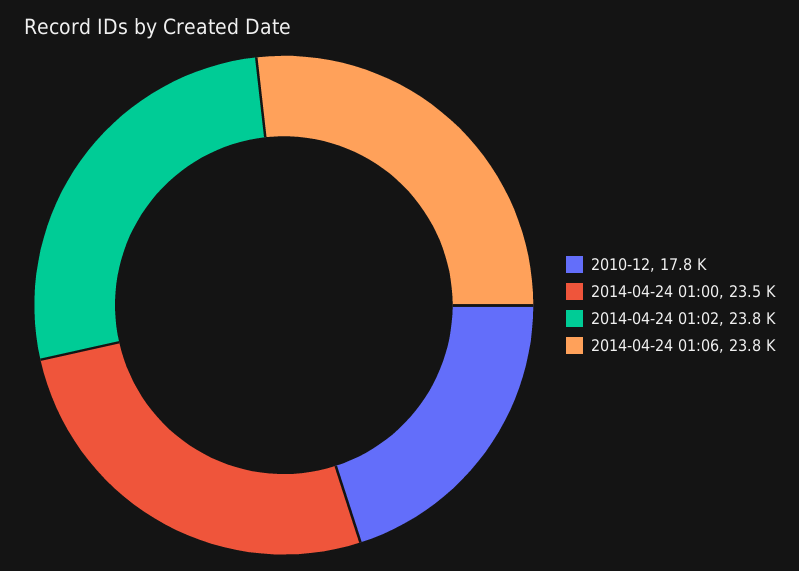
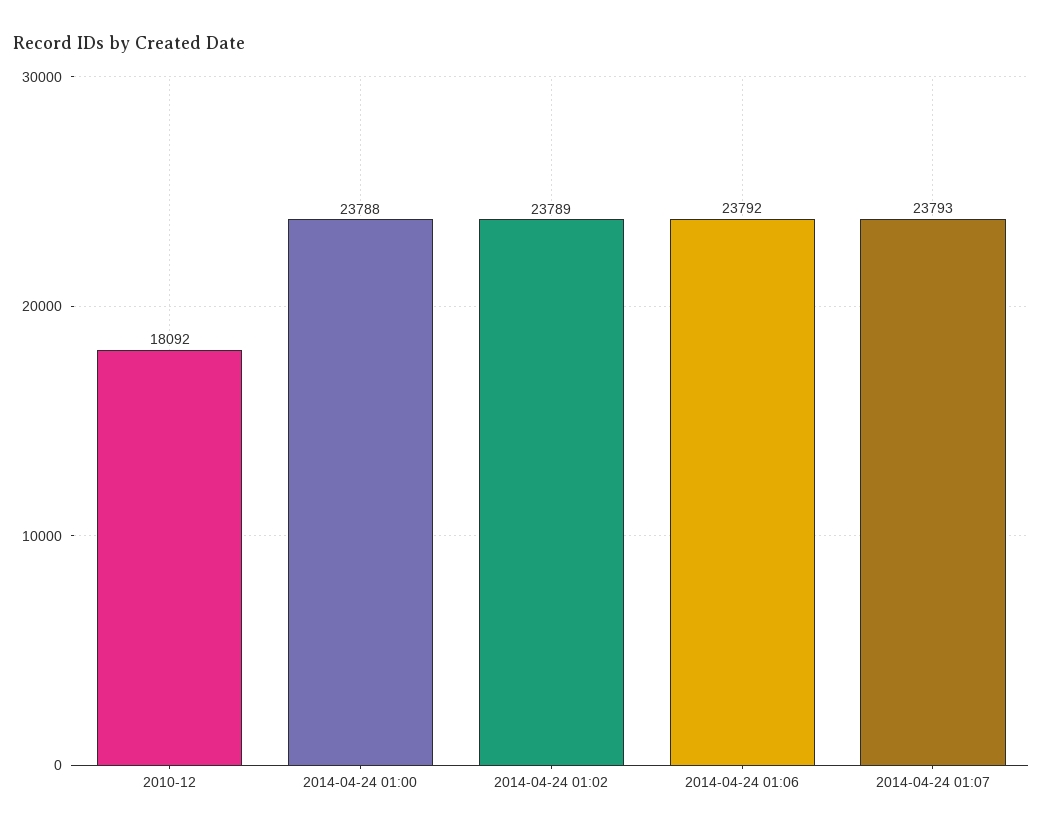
2010-12: 17800 -> 18092
2014-04-24 01:00: 23500 -> 23788
2014-04-24 01:07: none -> 23793

